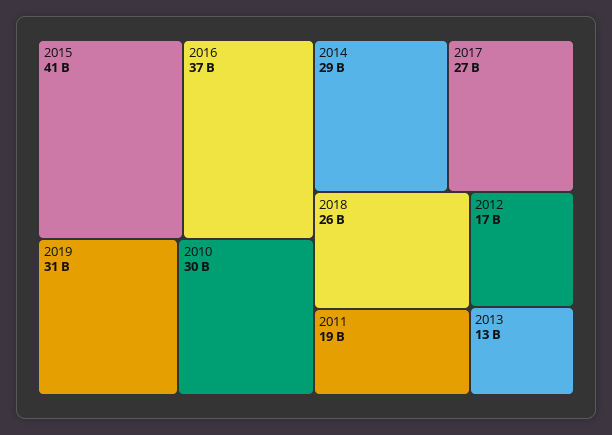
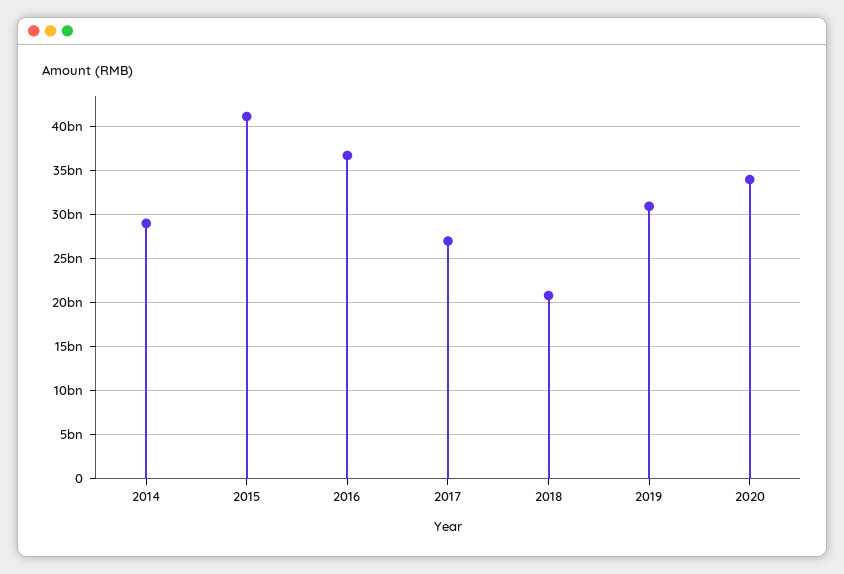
2010: 30000000000 -> none
2018: 26000000000 -> 21000000000
2011: 19000000000 -> none
2012: 17000000000 -> none
2013: 13000000000 -> none
2020: none -> 34000000000

